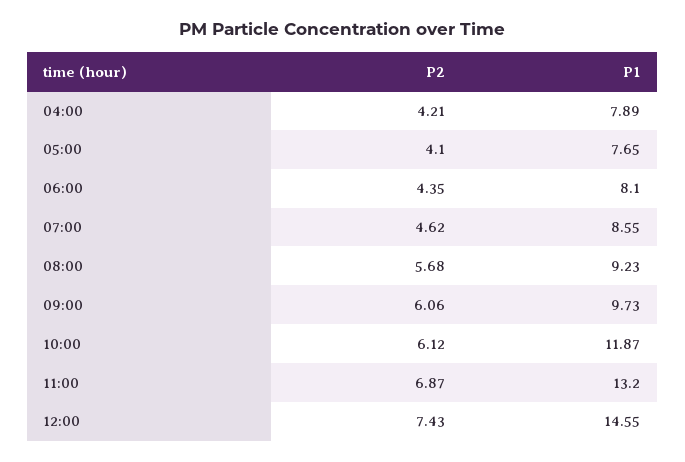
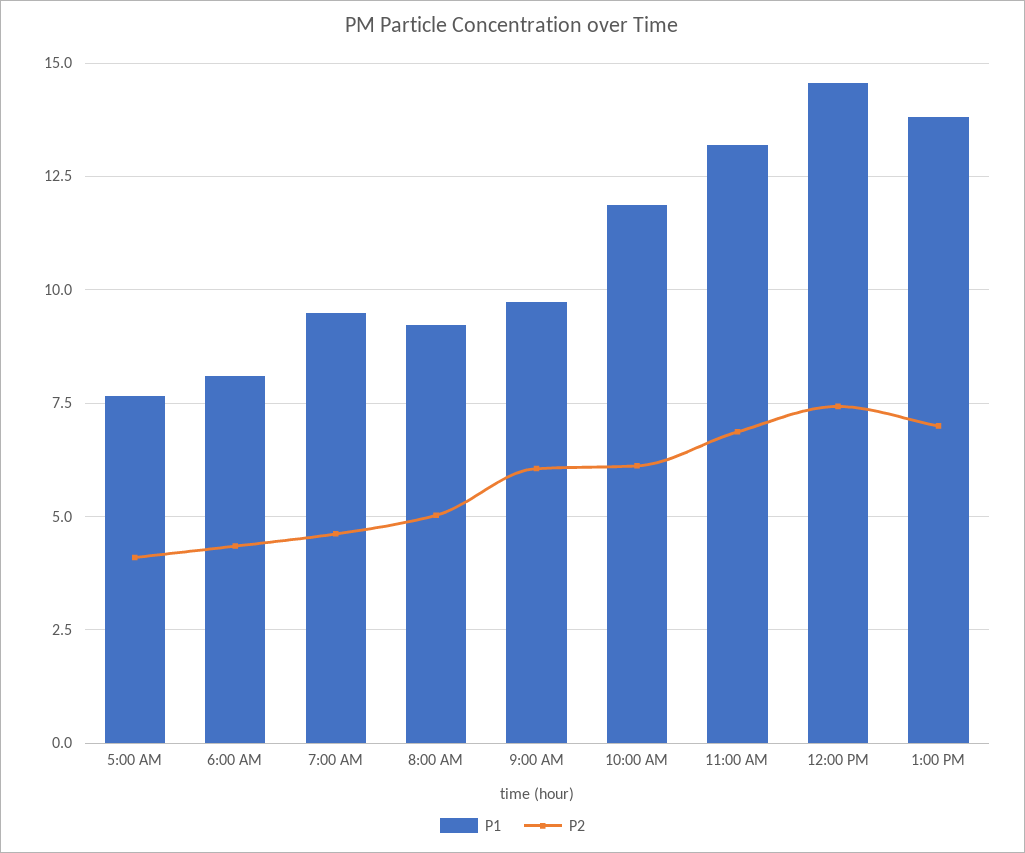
P2, 04:00: 4.21 -> none
P1, 04:00: 7.89 -> none
P1, 07:00: 8.55 -> 9.5
P2, 08:00: 5.68 -> 5
P1, 1:00 PM: none -> 13.75
P2, 1:00 PM: none -> 7

